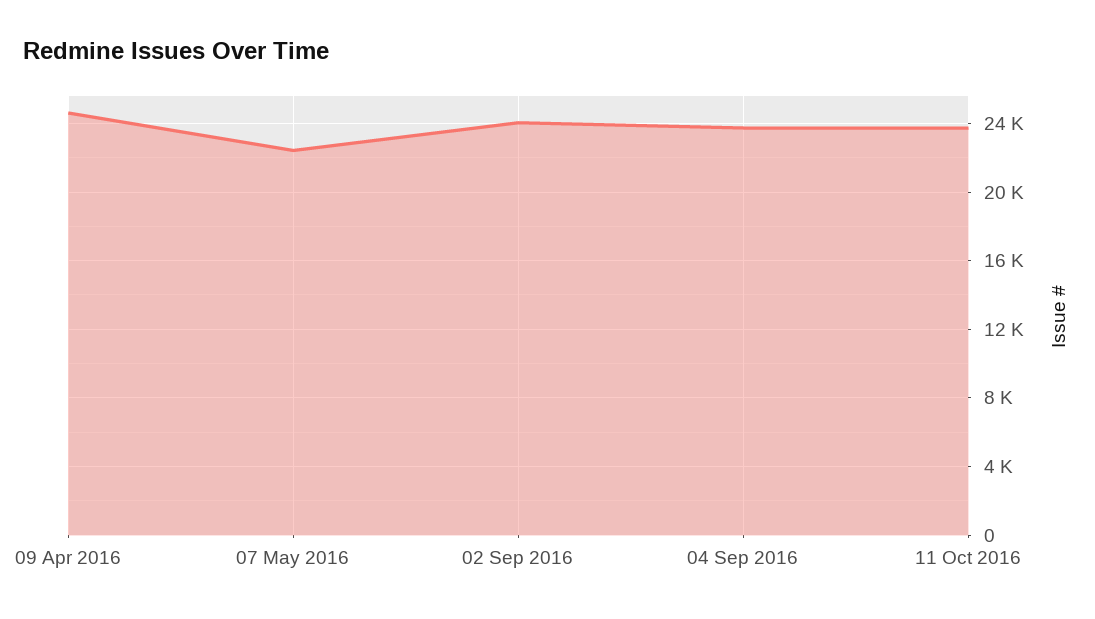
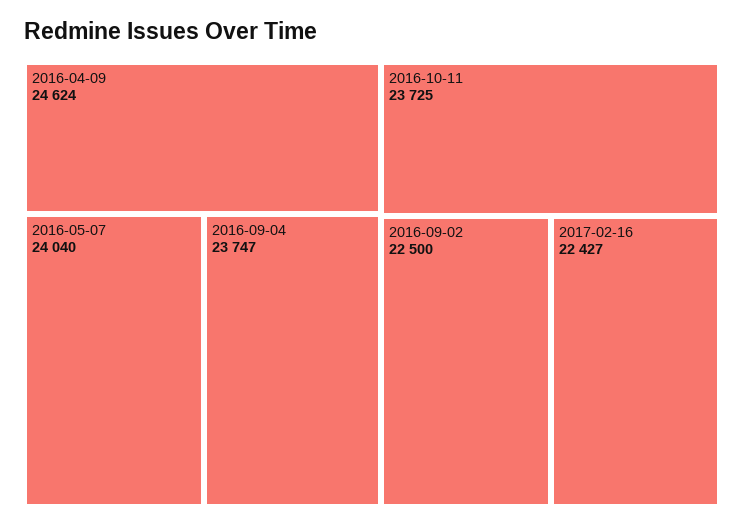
07 May 2016: 22500 -> 24040
02 Sep 2016: 24000 -> 22500
2017-02-16: none -> 22427

